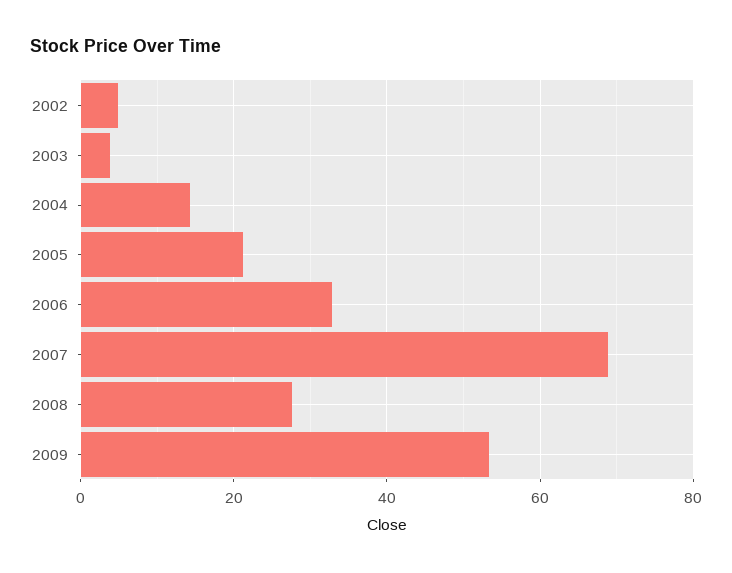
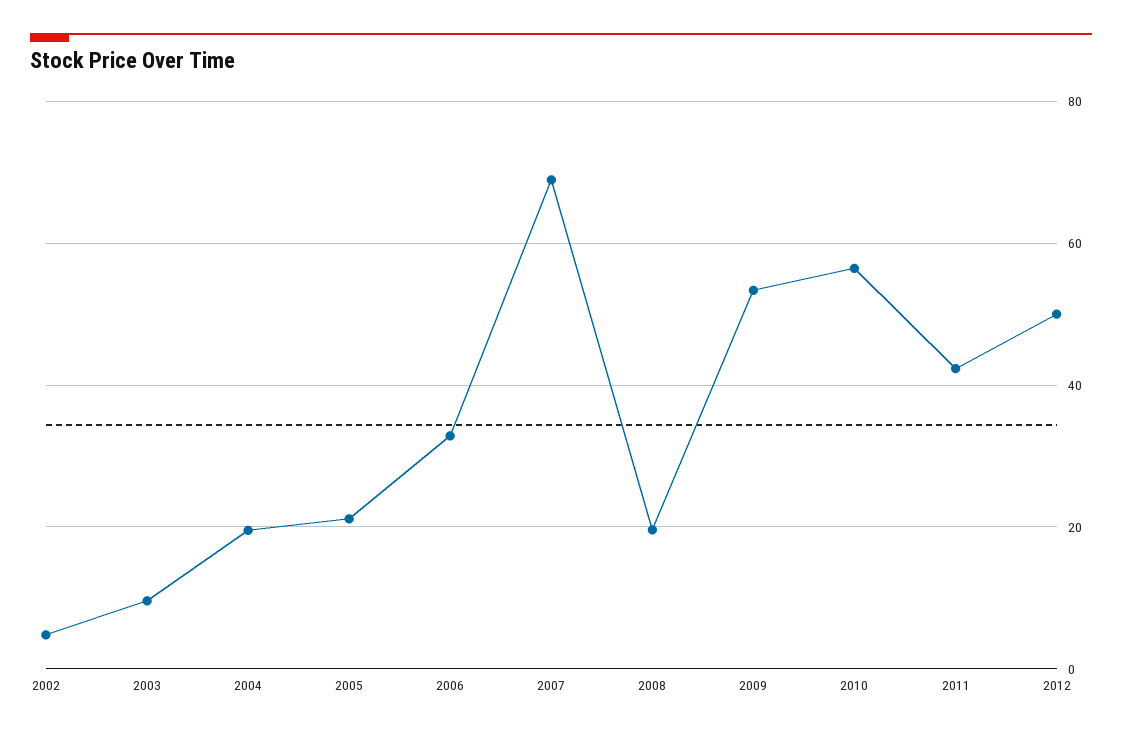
2003: 4 -> 10
2004: 14 -> 20
2008: 28 -> 20
2010: none -> 56
2011: none -> 42
2012: none -> 50

